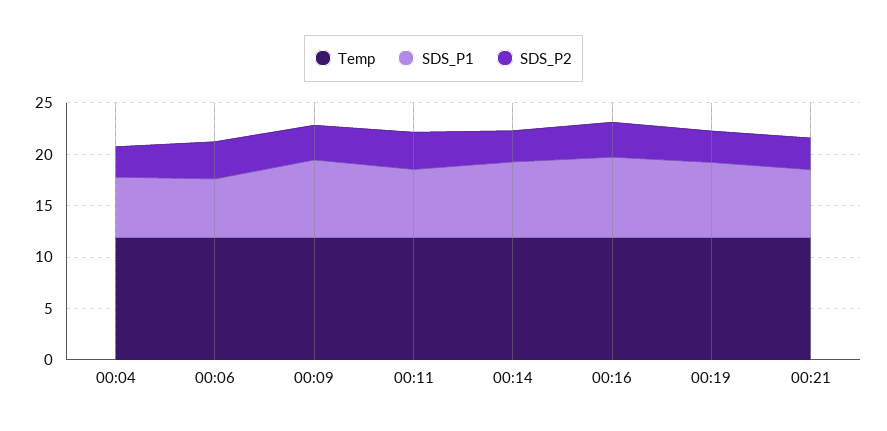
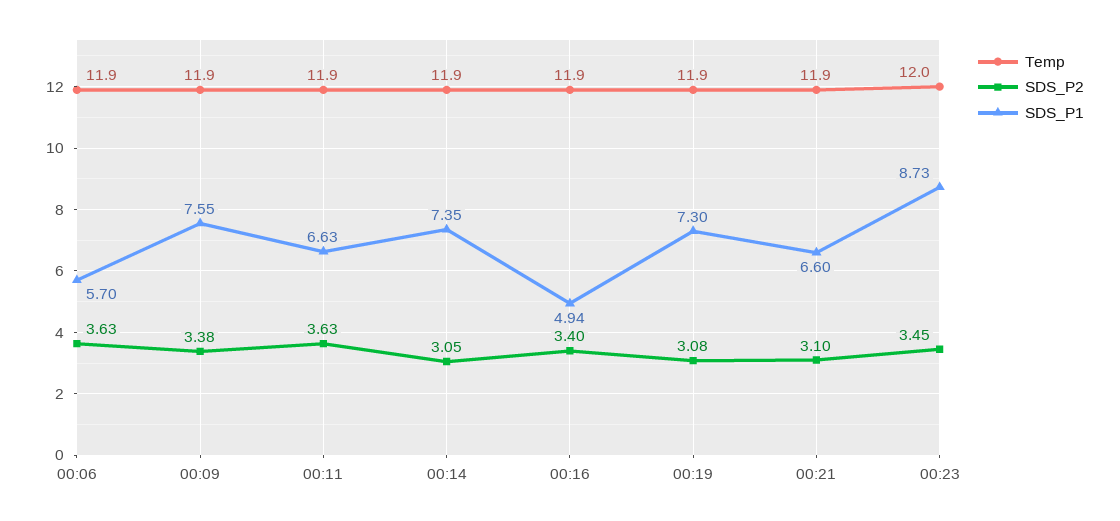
Temp, 00:04: 12 -> none
SDS_P1, 00:04: 6 -> none
SDS_P2, 00:04: 3 -> none
SDS_P1, 00:16: 8 -> 4.94
Temp, 00:23: none -> 12
SDS_P2, 00:23: none -> 3.45
SDS_P1, 00:23: none -> 8.73

